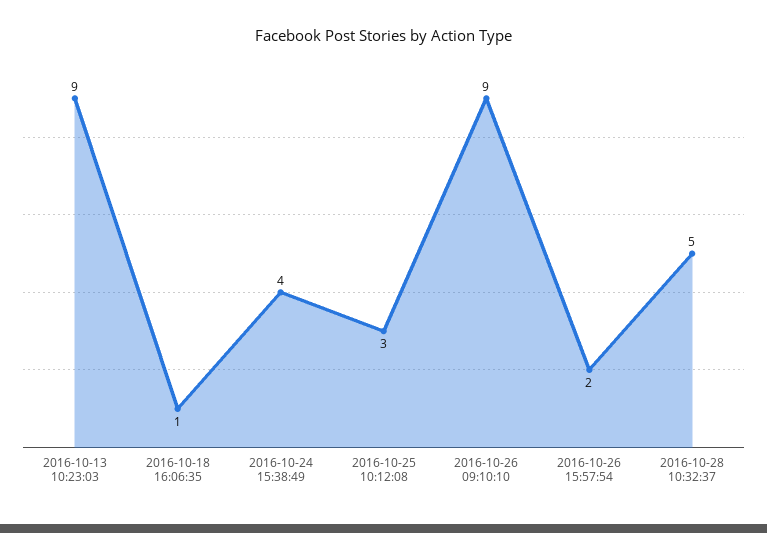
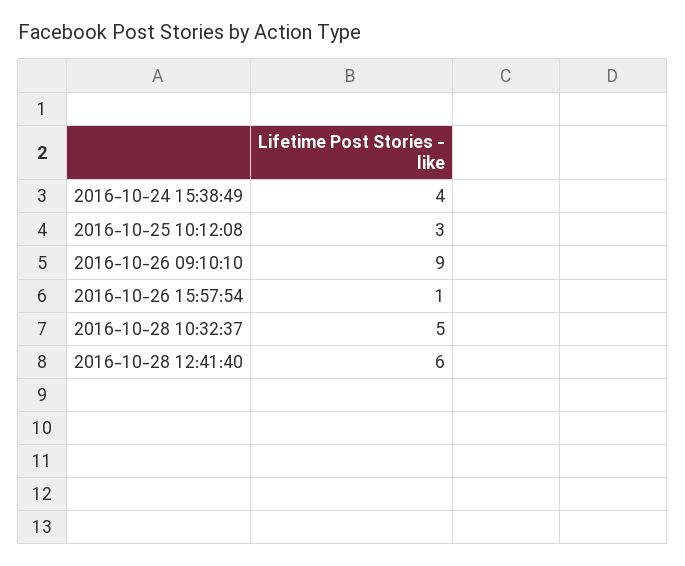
2016-10-13 10:23:03: 9 -> none
2016-10-18 16:06:35: 1 -> none
2016-10-26 15:57:54: 2 -> 1
2016-10-28 12:41:40: none -> 6

